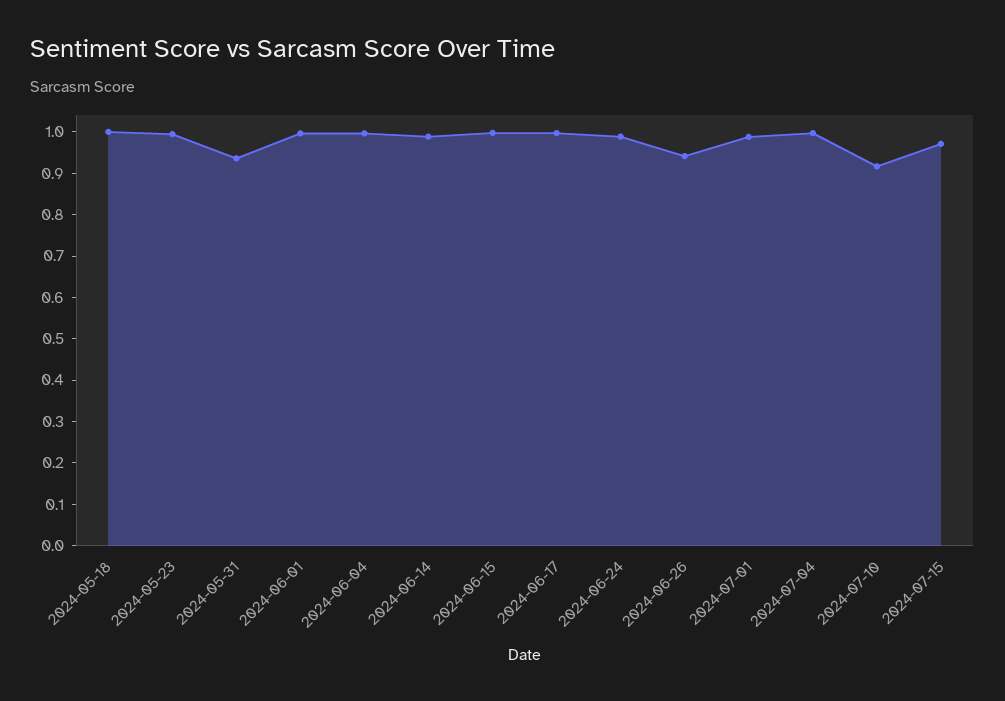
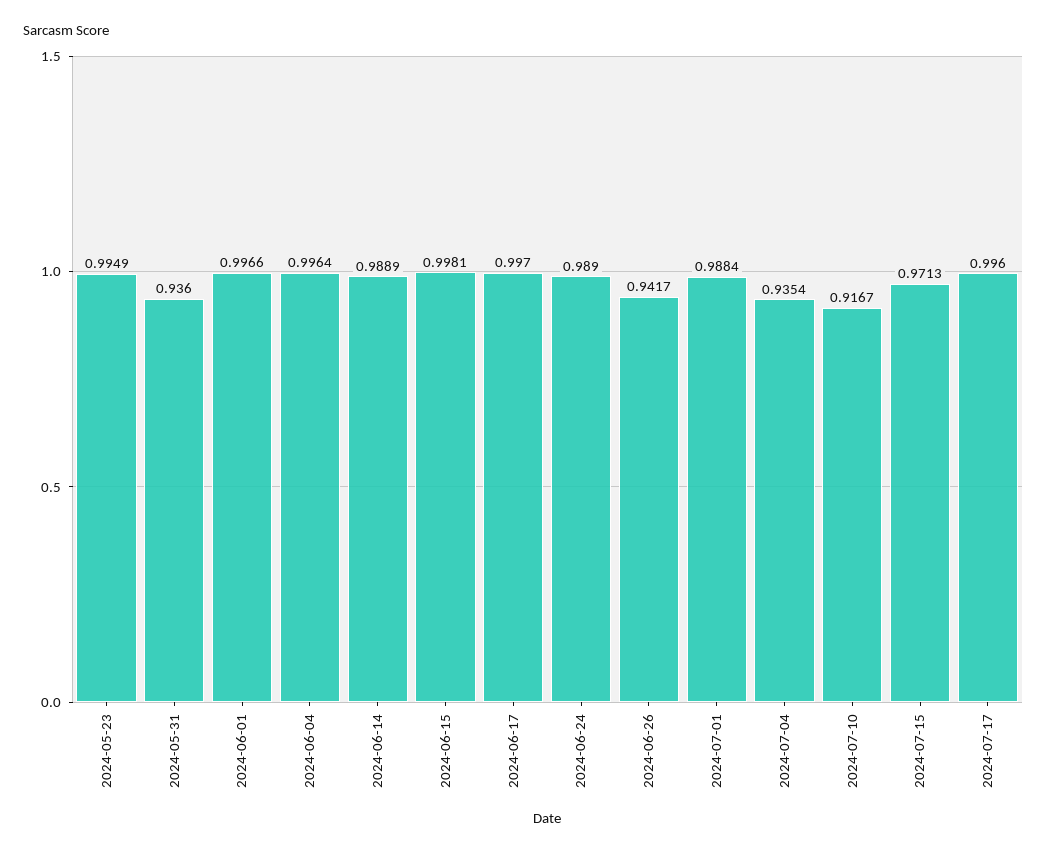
2024-05-18: 1 -> none
2024-07-04: 1 -> 0.9354
2024-07-17: none -> 0.996

